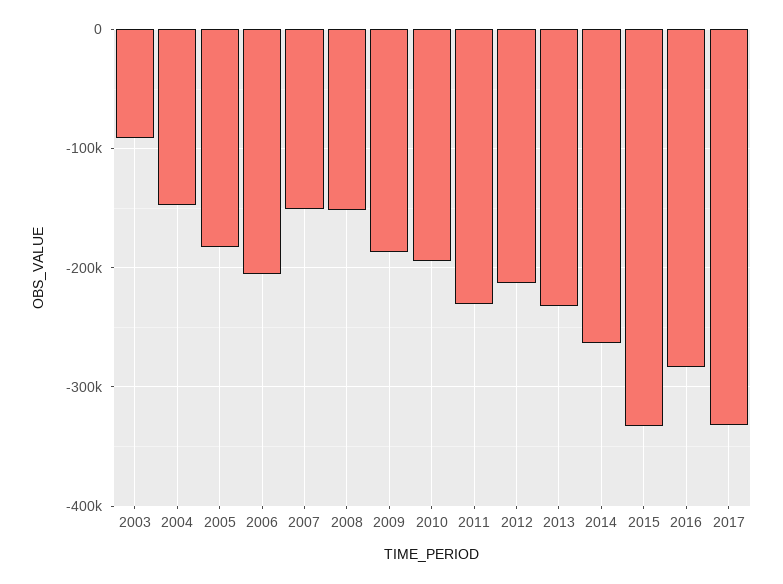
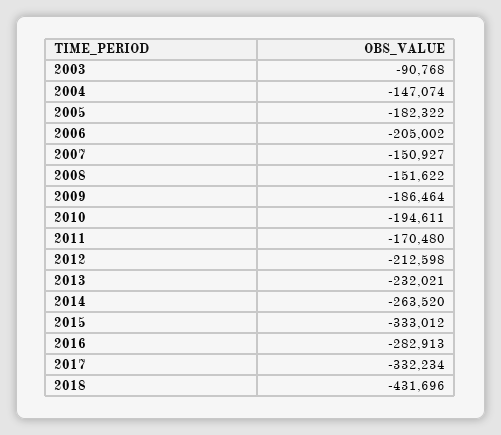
2011: -230000 -> -170480
2018: none -> -431696

